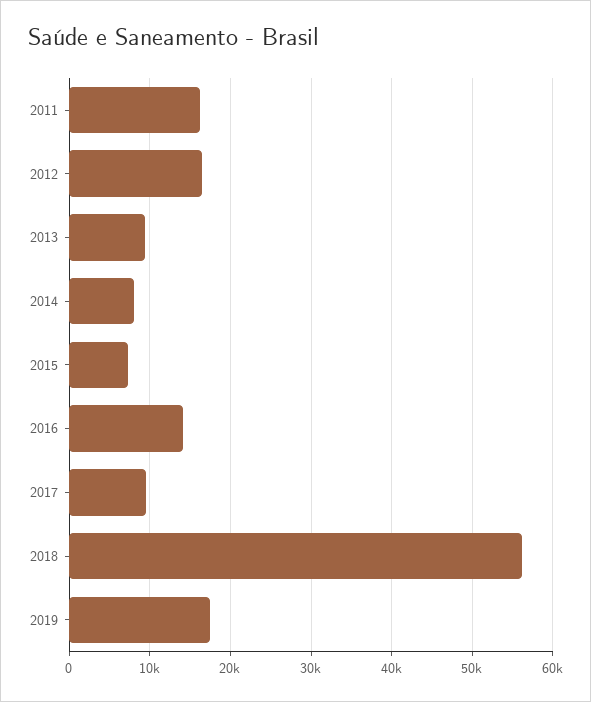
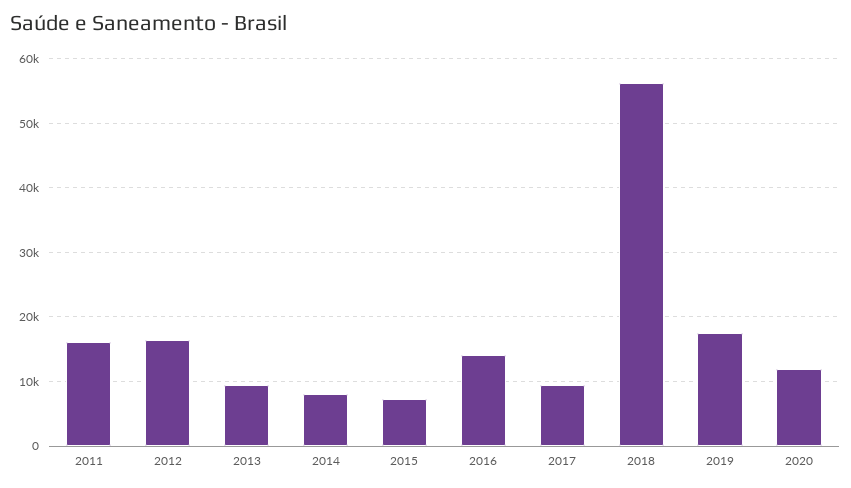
2020: none -> 12000

